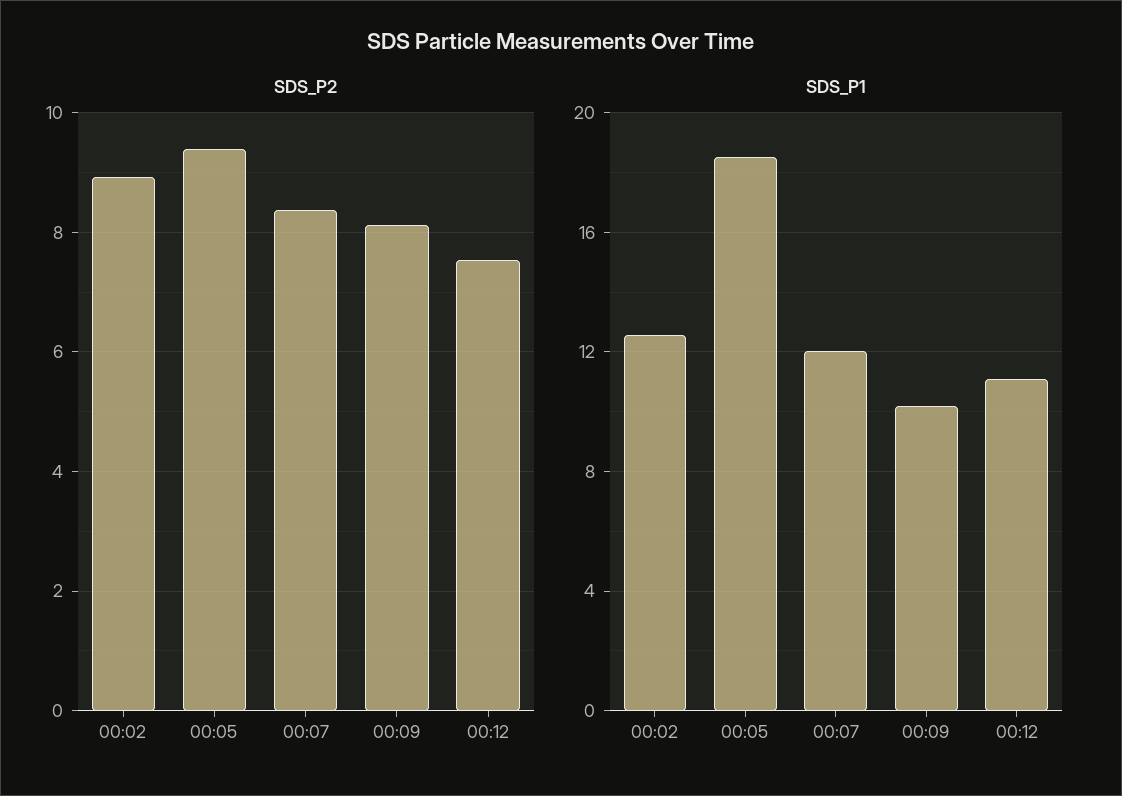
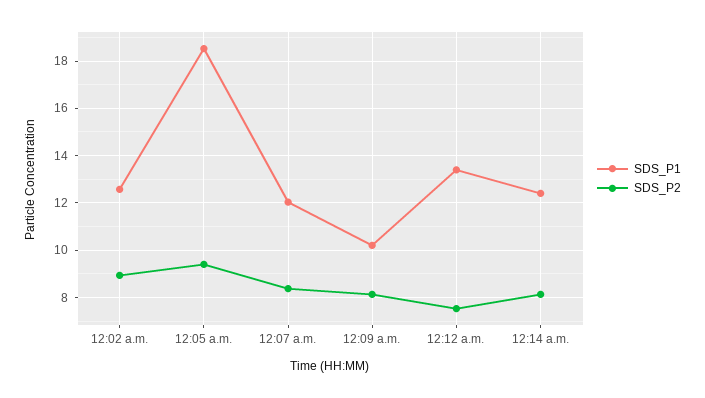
SDS_P1, 00:12: 11 -> 13.5
SDS_P1, 12:14 a.m.: none -> 12.5
SDS_P2, 12:14 a.m.: none -> 8

